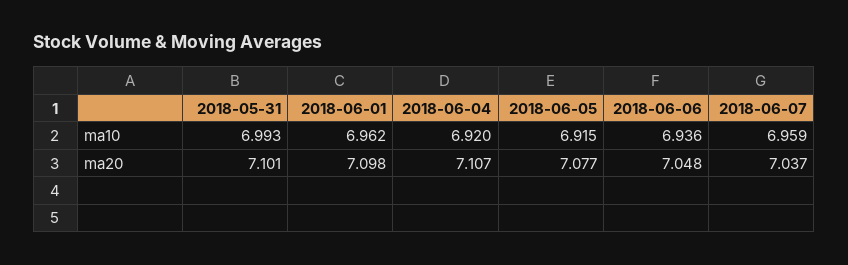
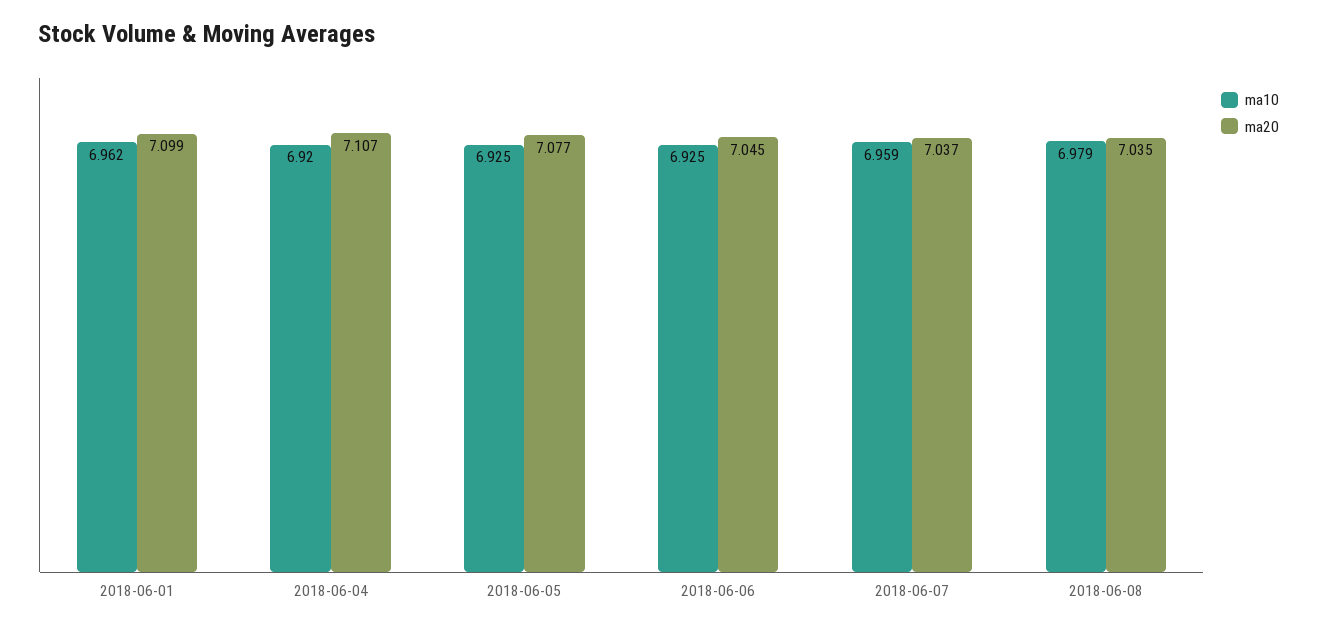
ma10, 2018-05-31: 6.993 -> none
ma10, 2018-06-05: 6.915 -> 6.925
ma10, 2018-06-06: 6.936 -> 6.925
ma20, 2018-05-31: 7.101 -> none
ma20, 2018-06-01: 7.098 -> 7.099
ma20, 2018-06-06: 7.048 -> 7.045
ma10, 2018-06-08: none -> 6.979
ma20, 2018-06-08: none -> 7.035

